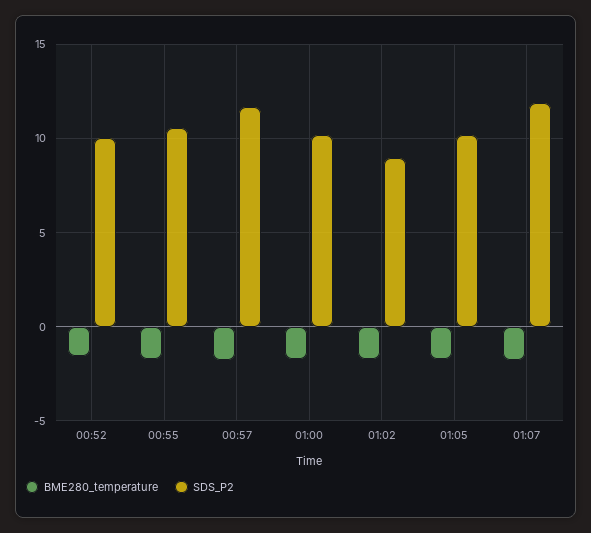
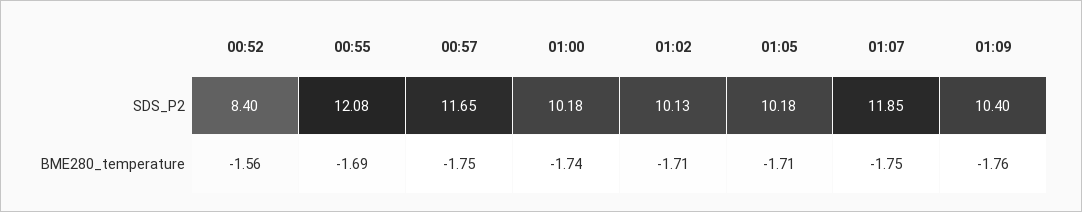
SDS_P2, 00:52: 10 -> 8.4
SDS_P2, 00:55: 10.5 -> 12.08
SDS_P2, 01:02: 9 -> 10.13
SDS_P2, 01:09: none -> 10.4
BME280_temperature, 01:09: none -> -1.76

